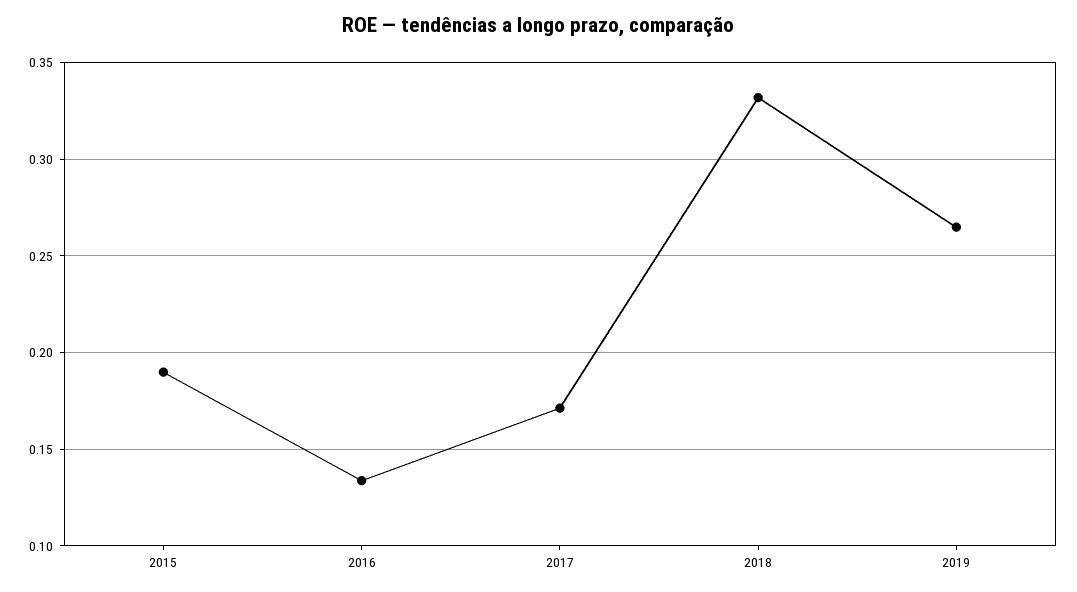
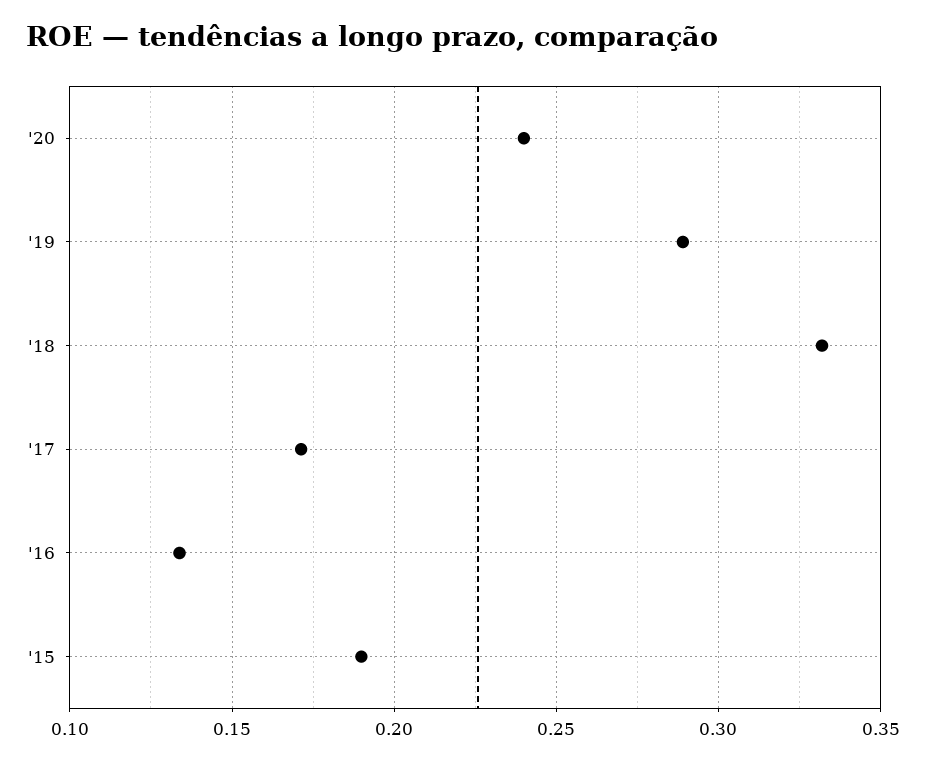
2019: 0.265 -> 0.29
'20: none -> 0.24

